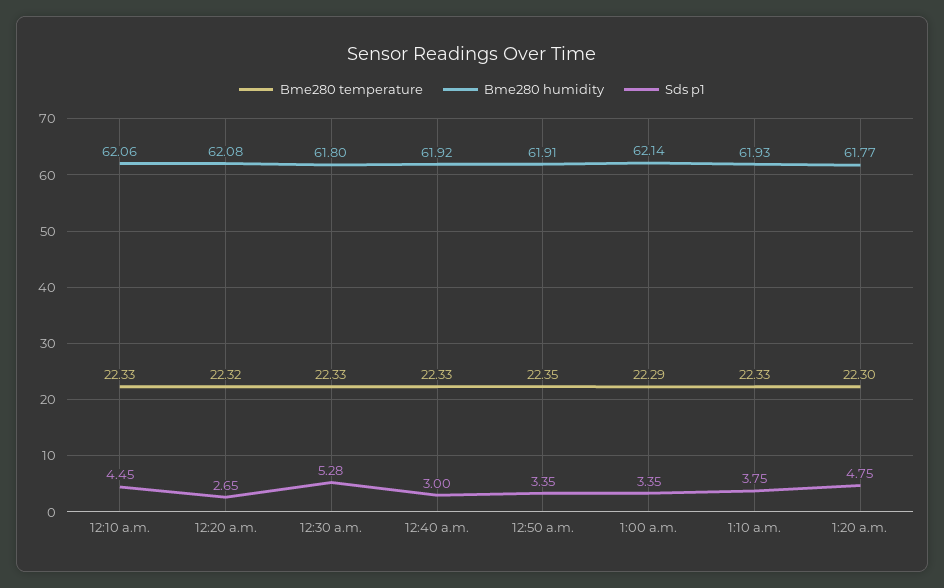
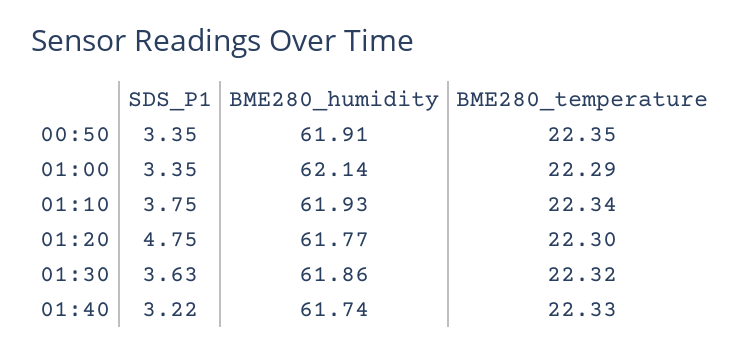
Bme280 temperature, 12:10 a.m.: 22.33 -> none
Bme280 humidity, 12:10 a.m.: 62.06 -> none
Sds p1, 12:10 a.m.: 4.45 -> none
Bme280 temperature, 12:20 a.m.: 22.32 -> none
Bme280 humidity, 12:20 a.m.: 62.08 -> none
Sds p1, 12:20 a.m.: 2.65 -> none
Bme280 temperature, 12:30 a.m.: 22.33 -> none
Bme280 humidity, 12:30 a.m.: 61.8 -> none
Sds p1, 12:30 a.m.: 5.28 -> none
Bme280 temperature, 12:40 a.m.: 22.33 -> none
Bme280 humidity, 12:40 a.m.: 61.92 -> none
Sds p1, 12:40 a.m.: 3 -> none
Bme280 temperature, 1:10 a.m.: 22.33 -> 22.34
Sds p1, 01:30: none -> 3.63
Bme280 humidity, 01:30: none -> 61.86
Bme280 temperature, 01:30: none -> 22.32
Sds p1, 01:40: none -> 3.22
Bme280 humidity, 01:40: none -> 61.74
Bme280 temperature, 01:40: none -> 22.33

